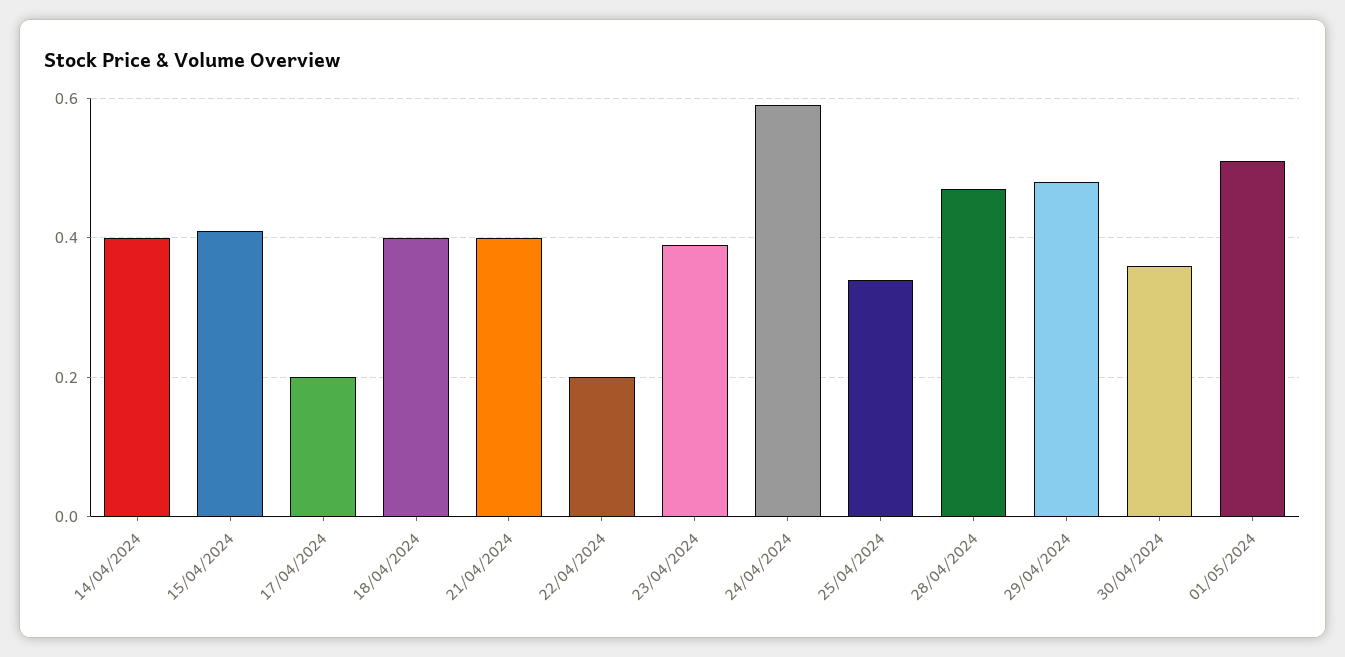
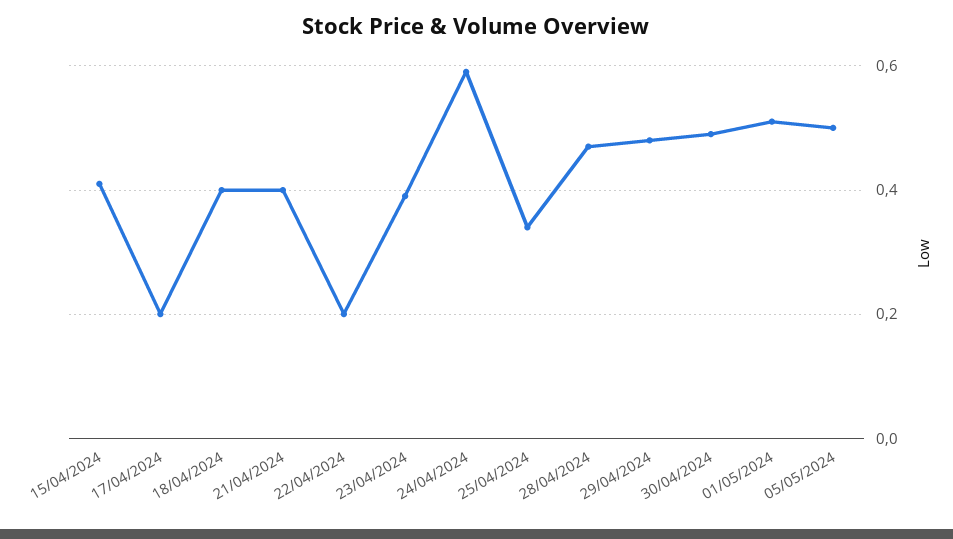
14/04/2024: 0.4 -> none
30/04/2024: 0.35 -> 0.5
05/05/2024: none -> 0.5

